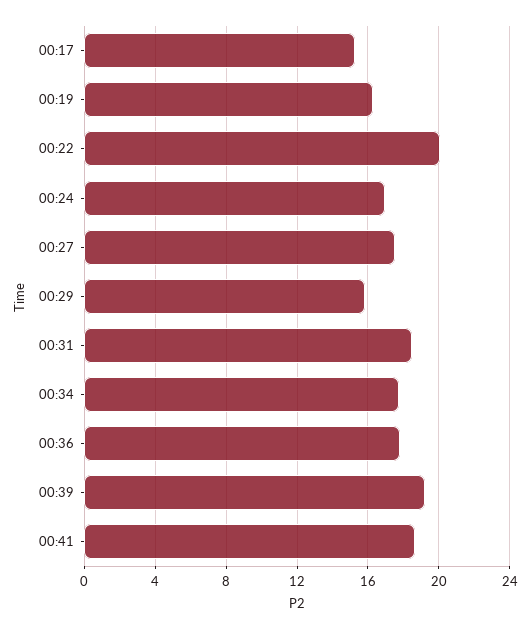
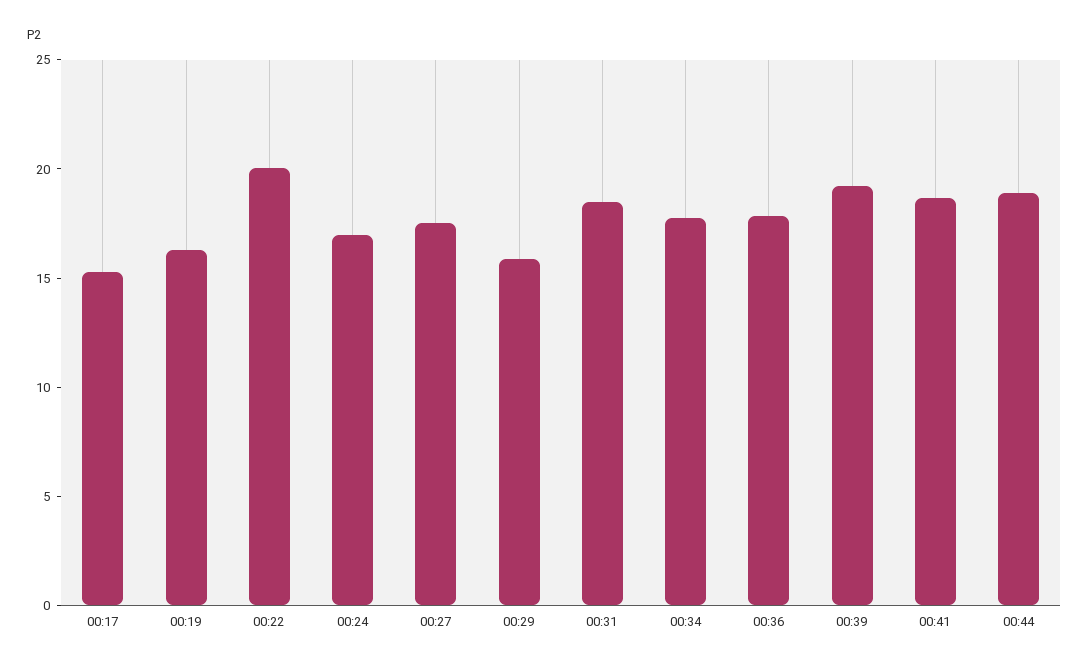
00:44: none -> 19

